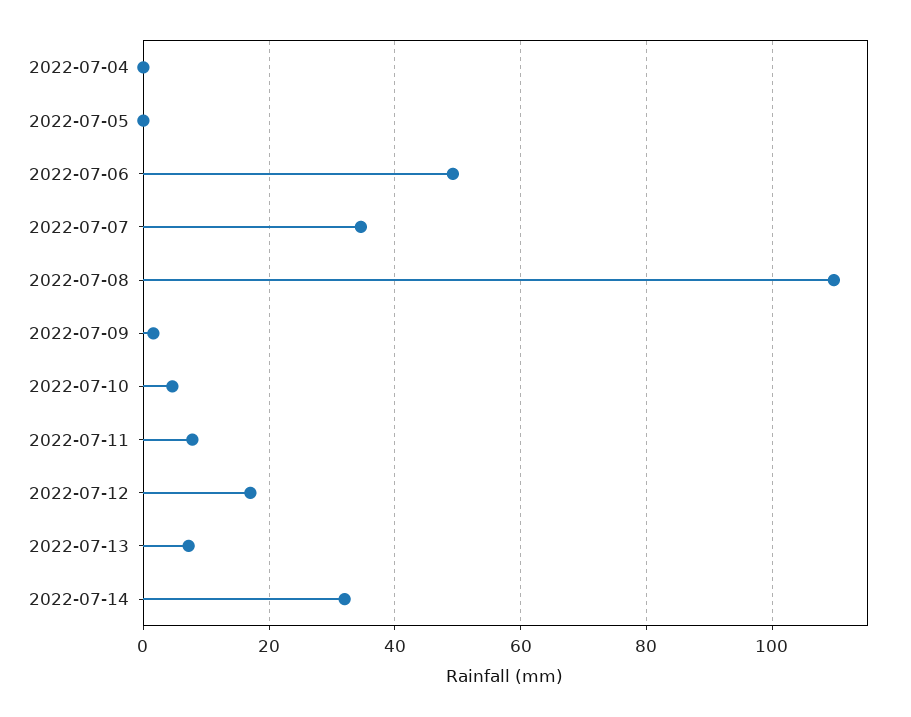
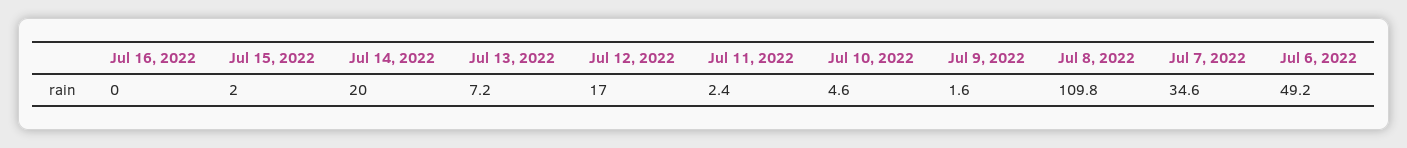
2022-07-04: 0 -> none
2022-07-05: 0 -> none
2022-07-11: 8 -> 2.4
2022-07-14: 32 -> 20
Jul 16, 2022: none -> 0
Jul 15, 2022: none -> 2

